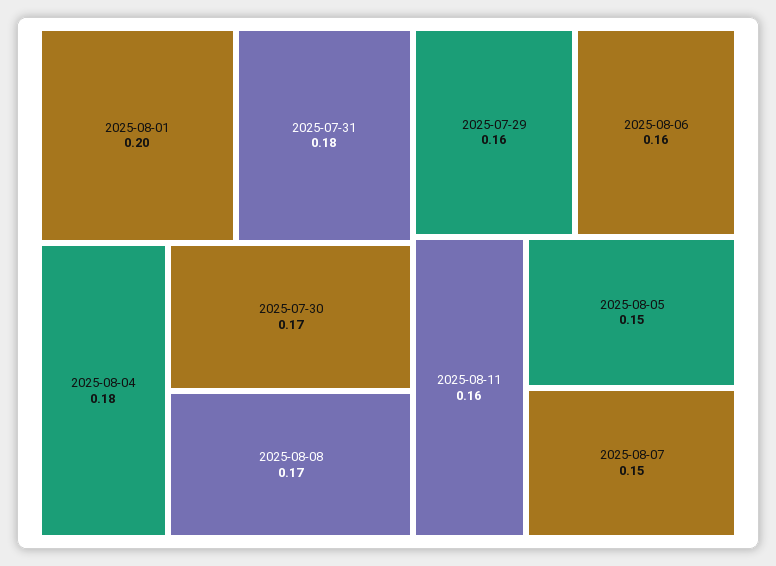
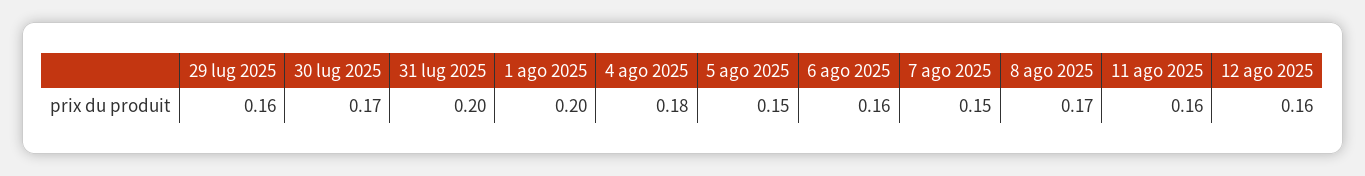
2025-07-31: 0.18 -> 0.2
12 ago 2025: none -> 0.16

